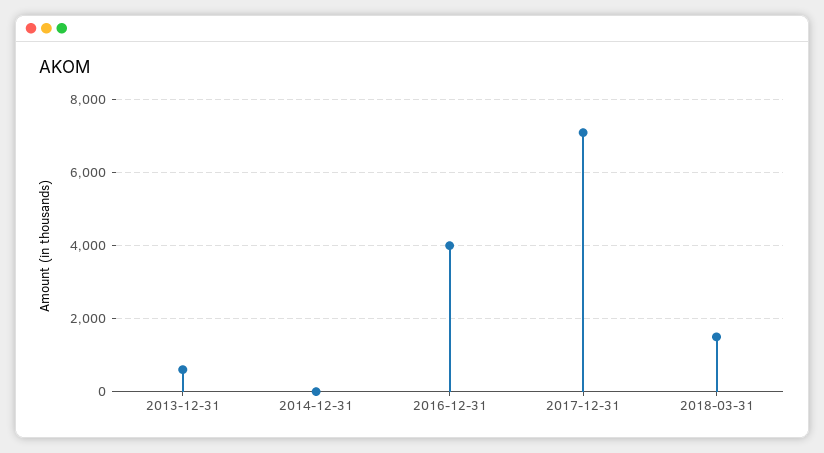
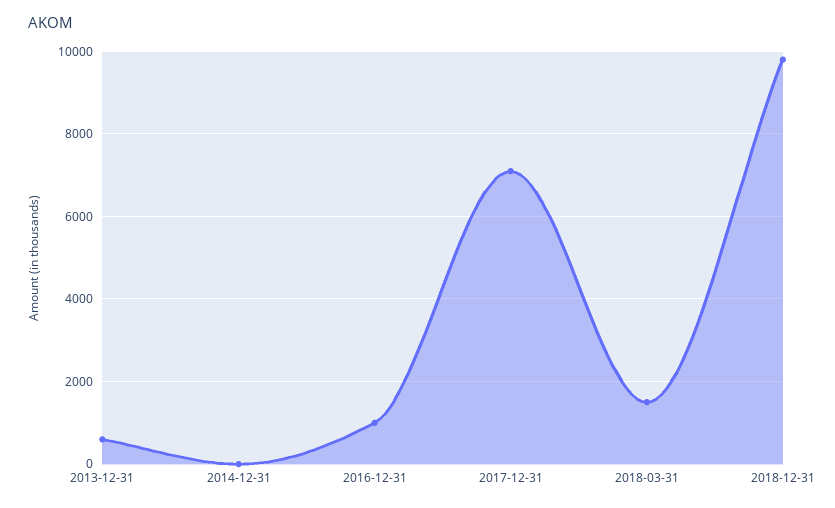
2016-12-31: 4000 -> 1000
2018-12-31: none -> 9800

